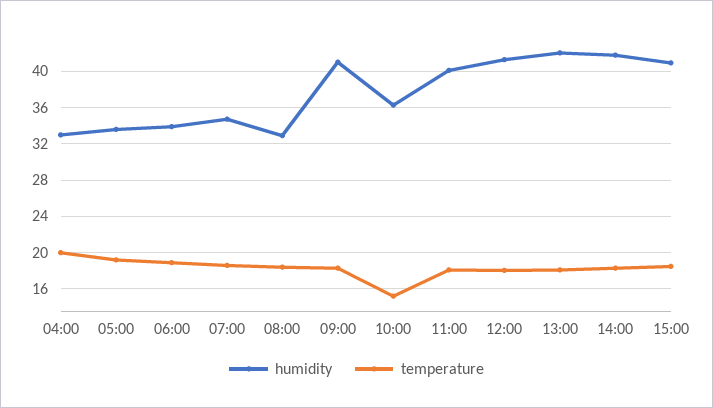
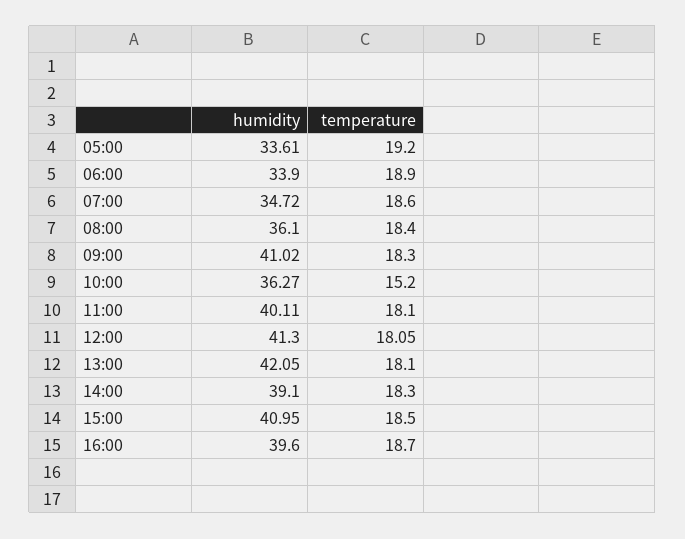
humidity, 04:00: 33 -> none
temperature, 04:00: 20 -> none
humidity, 08:00: 33 -> 36.1
humidity, 14:00: 42 -> 39.1
humidity, 16:00: none -> 39.6
temperature, 16:00: none -> 18.7

